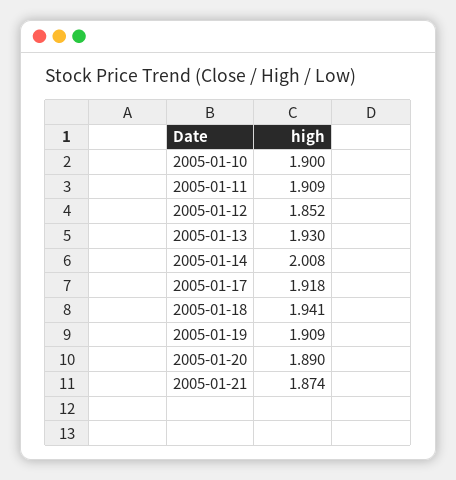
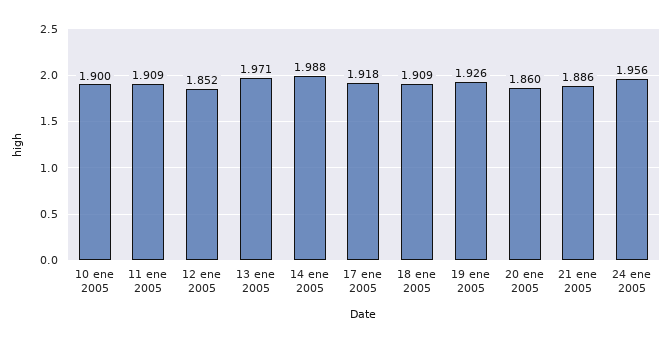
2005-01-13: 1.93 -> 1.971
2005-01-14: 2.008 -> 1.988
2005-01-18: 1.941 -> 1.909
2005-01-19: 1.909 -> 1.926
2005-01-20: 1.89 -> 1.86
2005-01-21: 1.874 -> 1.886
24 ene 2005: none -> 1.956

